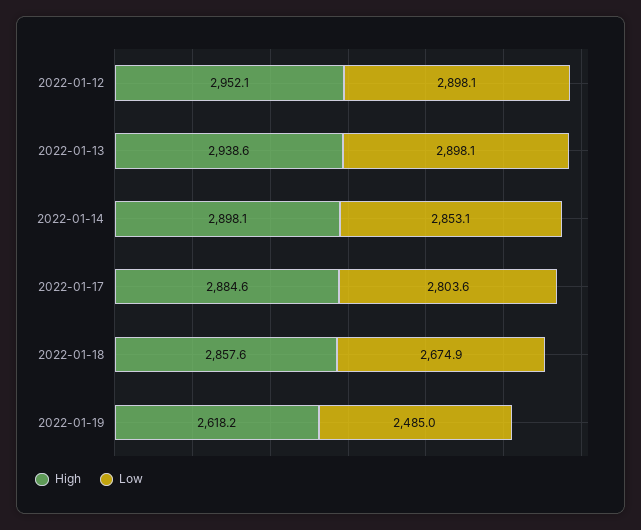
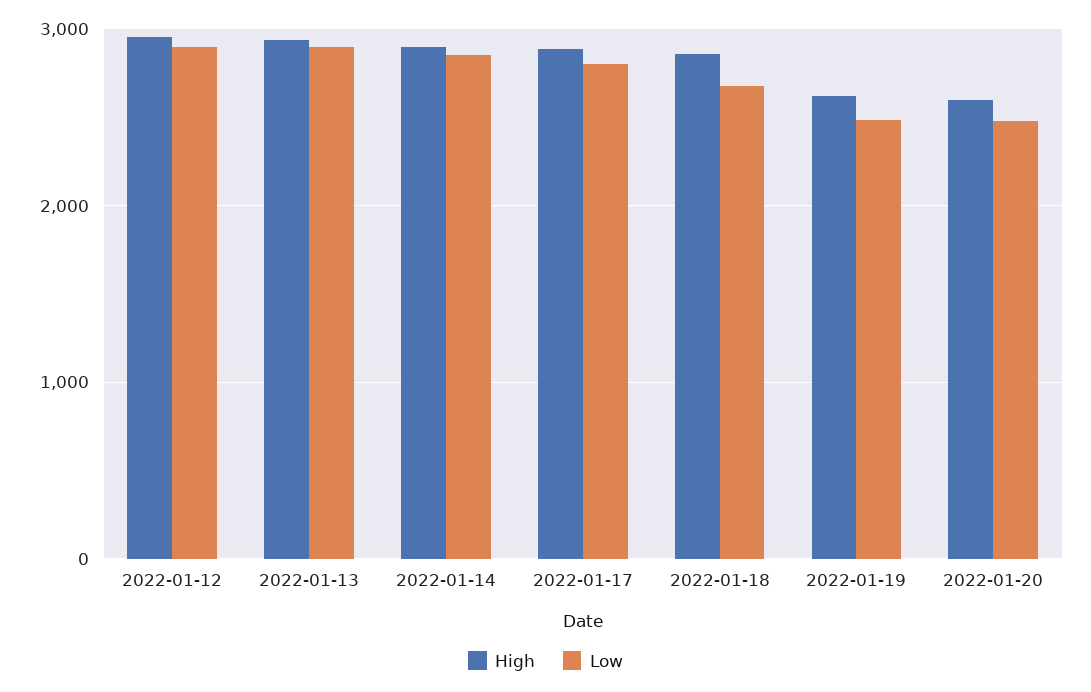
High, 2022-01-20: none -> 2600
Low, 2022-01-20: none -> 2500

